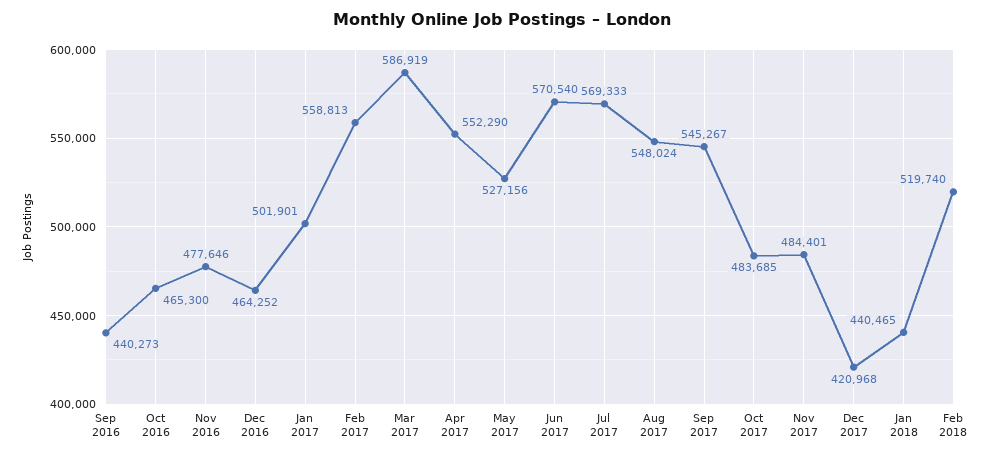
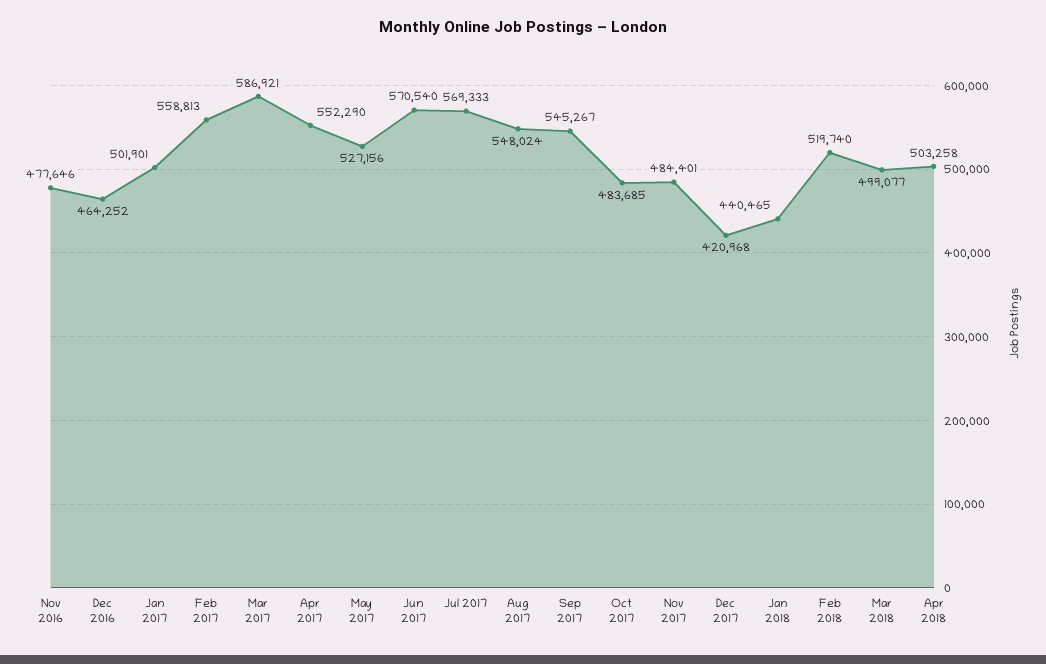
Sep 2016: 440273 -> none
Oct 2016: 465300 -> none
Mar 2017: 586919 -> 586921
Mar 2018: none -> 499077
Apr 2018: none -> 503258

